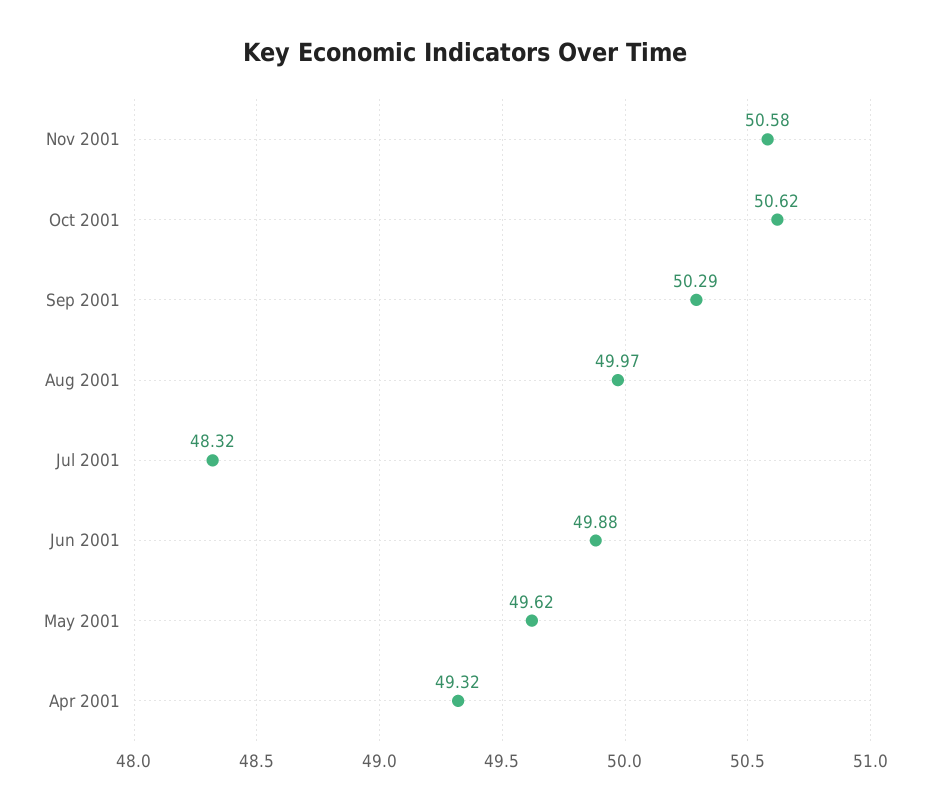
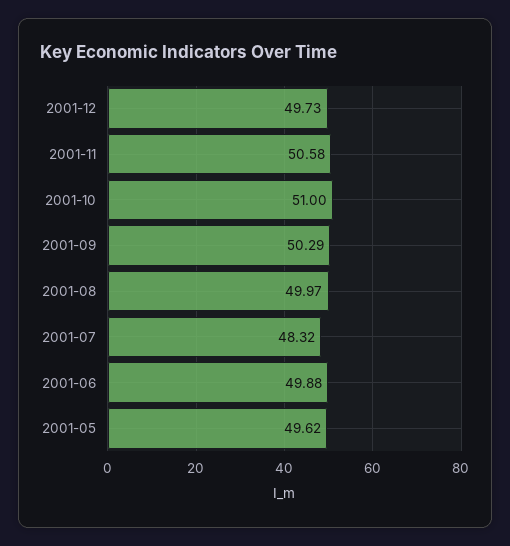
Oct 2001: 50.62 -> 51
Apr 2001: 49.32 -> none
2001-12: none -> 49.73

